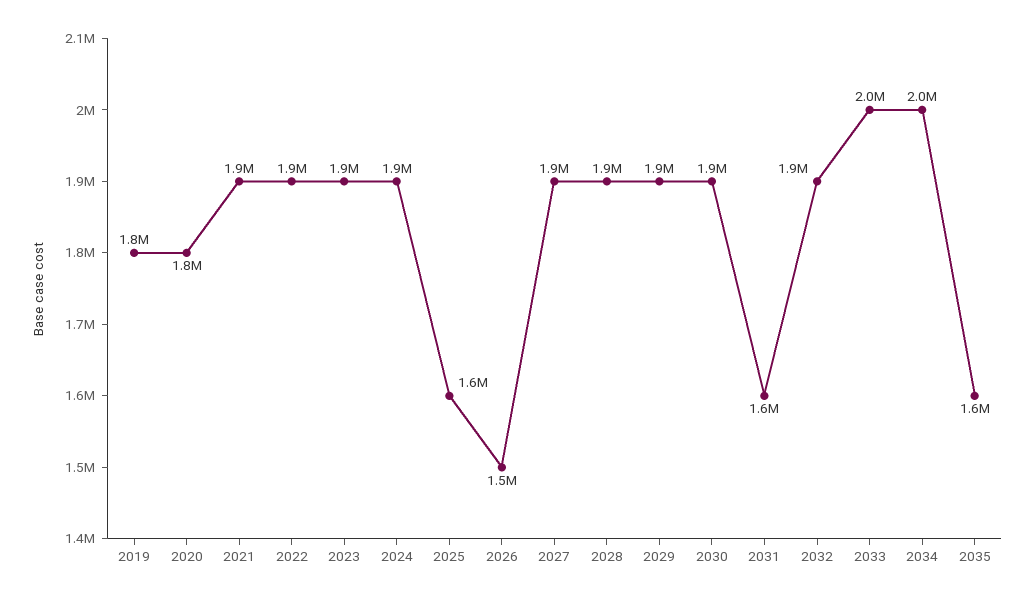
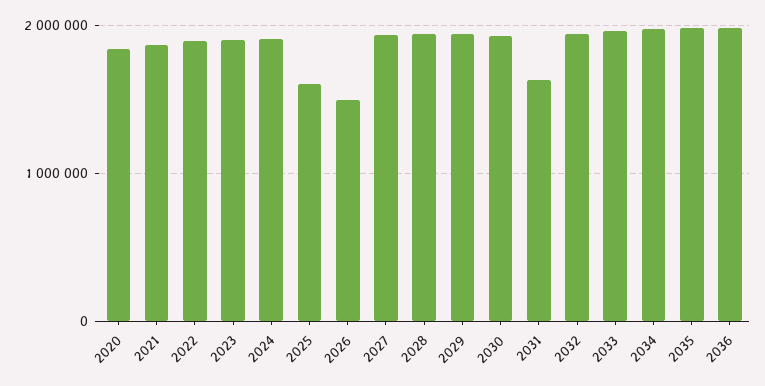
2019: 1800000 -> none
2035: 1600000 -> 2000000
2036: none -> 2000000

